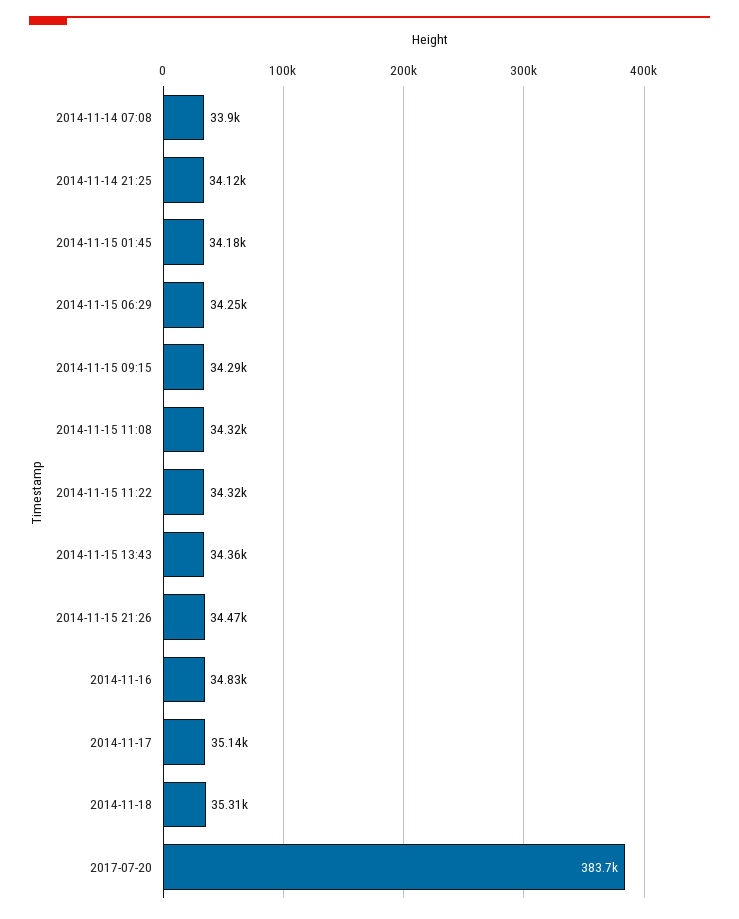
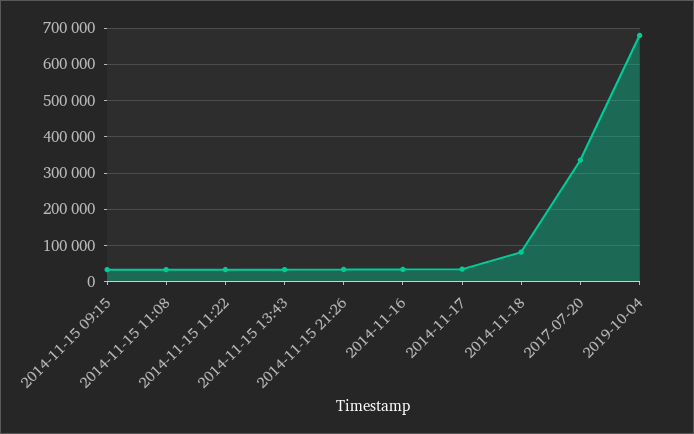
2014-11-14 07:08: 33900 -> none
2014-11-14 21:25: 34120 -> none
2014-11-15 01:45: 34180 -> none
2014-11-15 06:29: 34250 -> none
2014-11-18: 35310 -> 80000
2017-07-20: 383700 -> 340000
2019-10-04: none -> 680000

